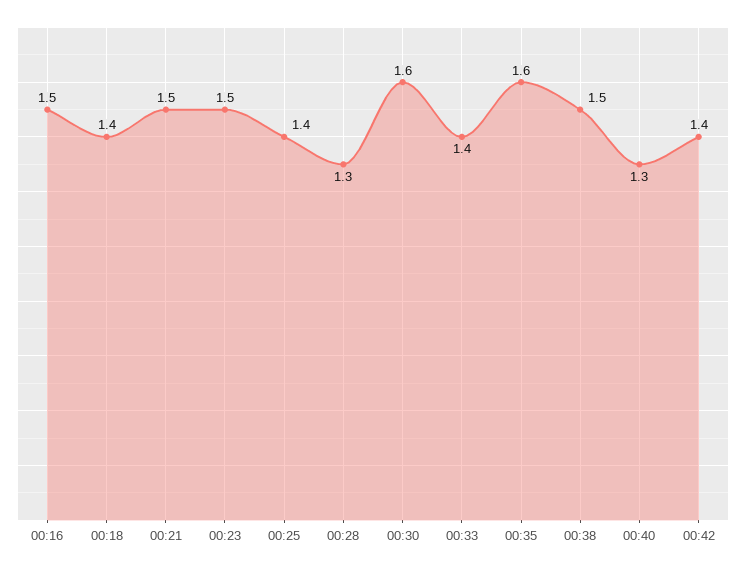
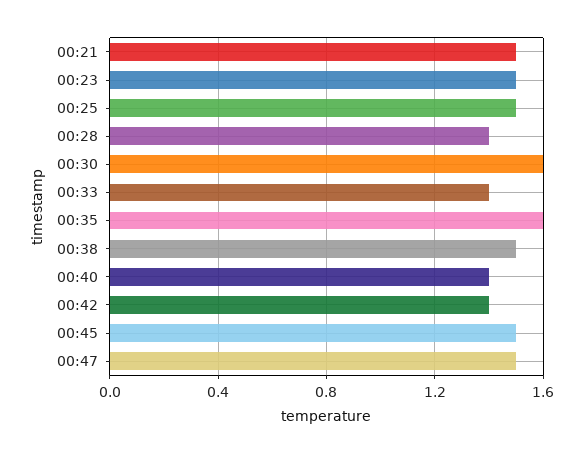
00:16: 1.5 -> none
00:18: 1.4 -> none
00:25: 1.4 -> 1.5
00:28: 1.3 -> 1.4
00:40: 1.3 -> 1.4
00:45: none -> 1.5
00:47: none -> 1.5

